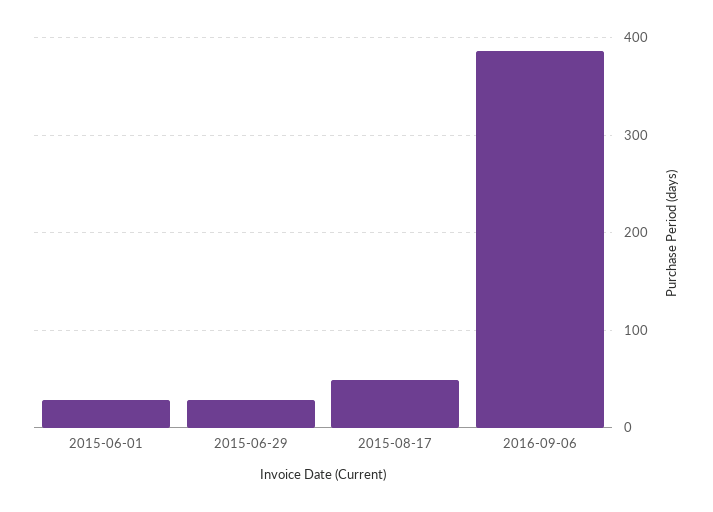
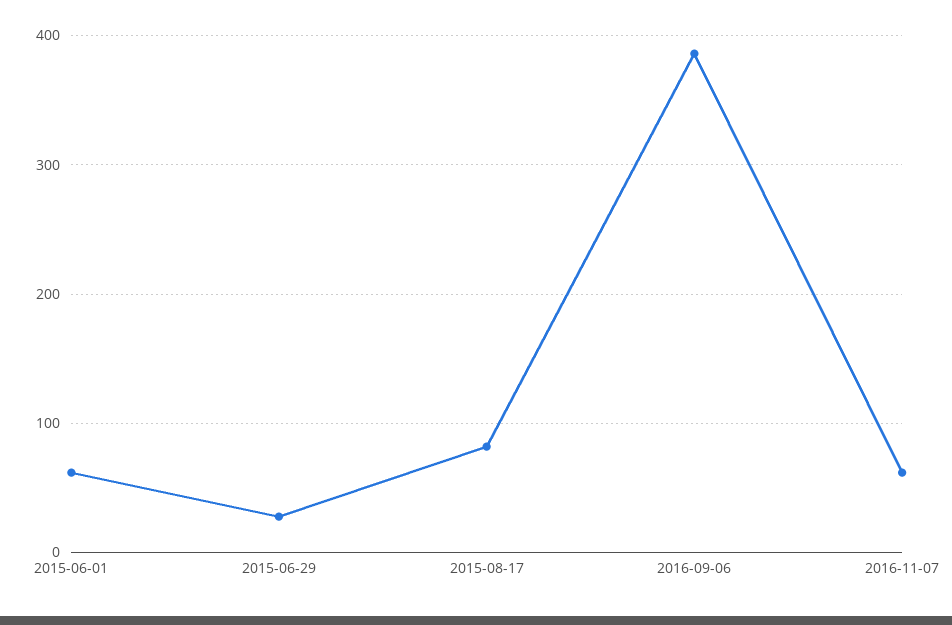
2015-06-01: 30 -> 60
2015-08-17: 50 -> 80
2016-11-07: none -> 60

